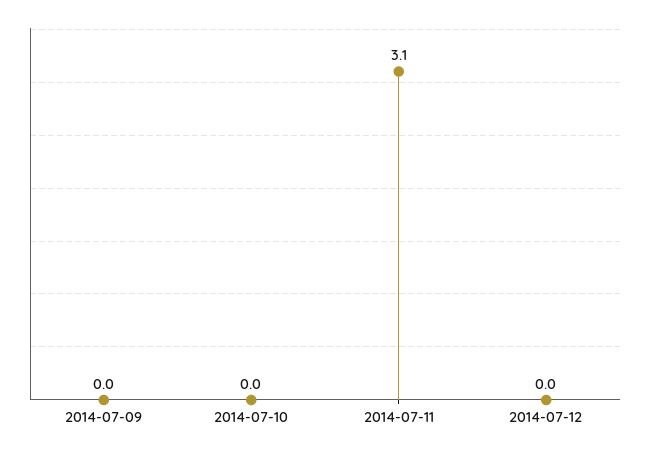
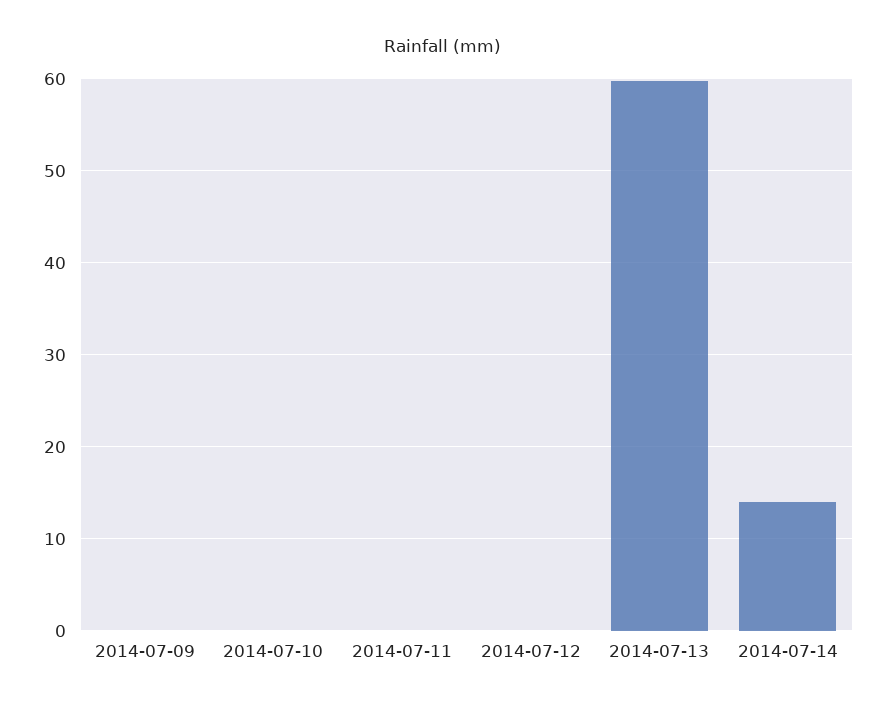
2014-07-11: 3.1 -> 0
2014-07-13: none -> 60
2014-07-14: none -> 14

